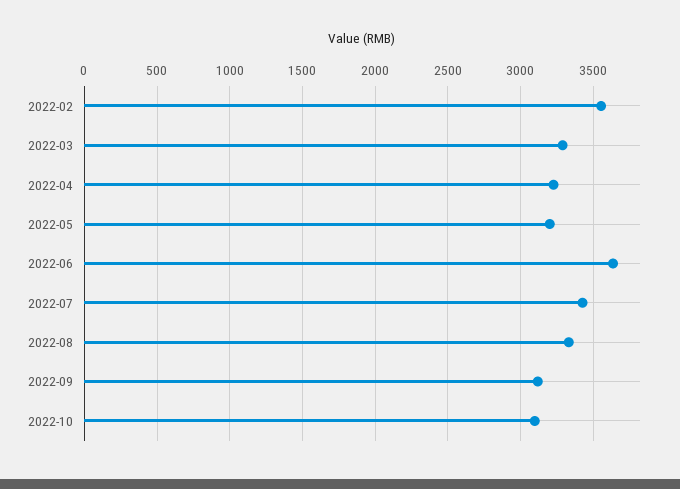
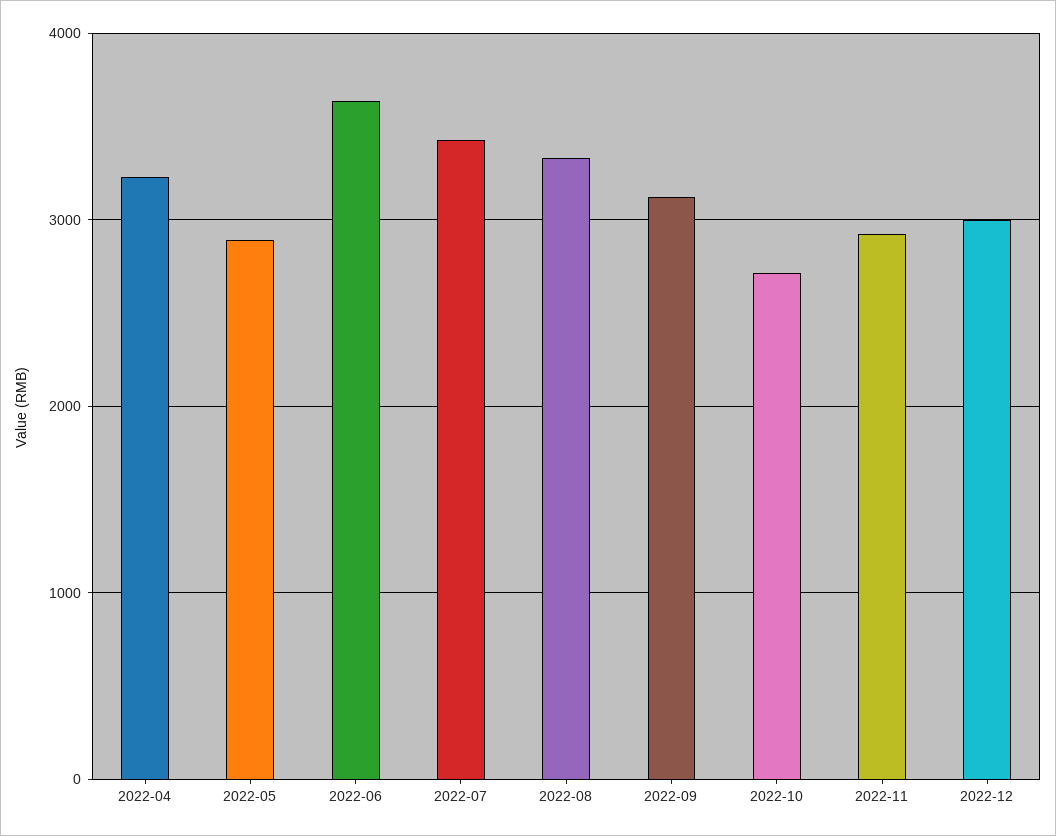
2022-02: 3550 -> none
2022-03: 3300 -> none
2022-05: 3200 -> 2900
2022-10: 3100 -> 2700
2022-11: none -> 2900
2022-12: none -> 3000

